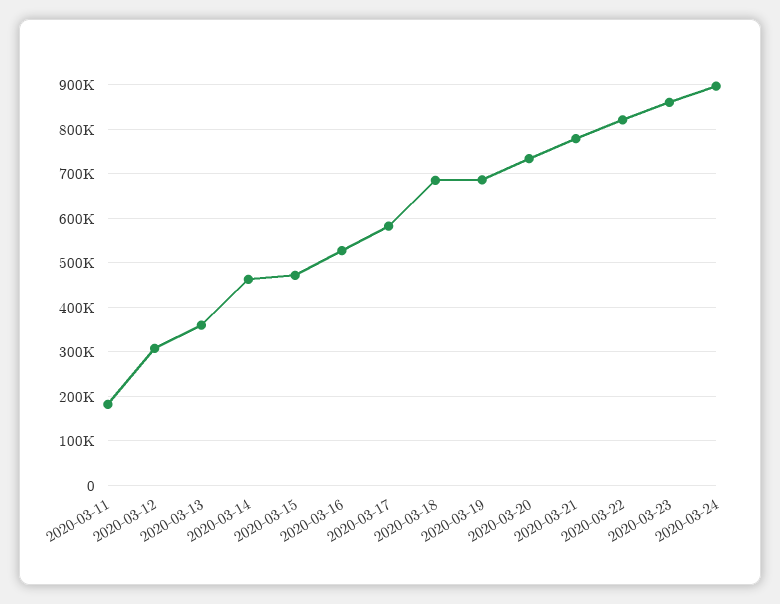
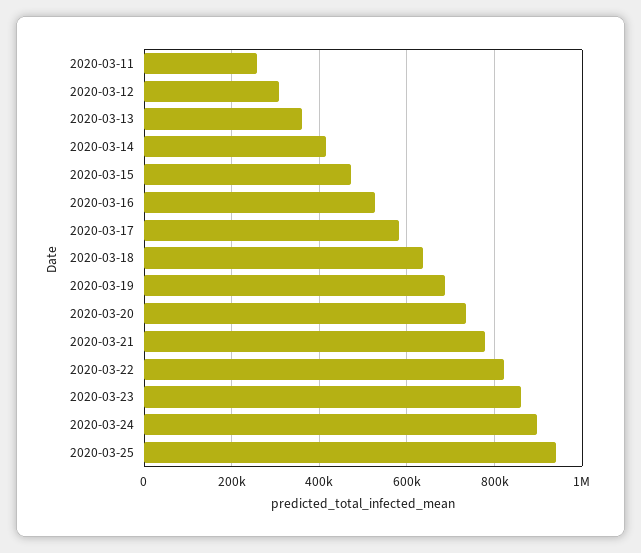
2020-03-11: 180000 -> 260000
2020-03-14: 460000 -> 420000
2020-03-18: 680000 -> 640000
2020-03-25: none -> 940000

